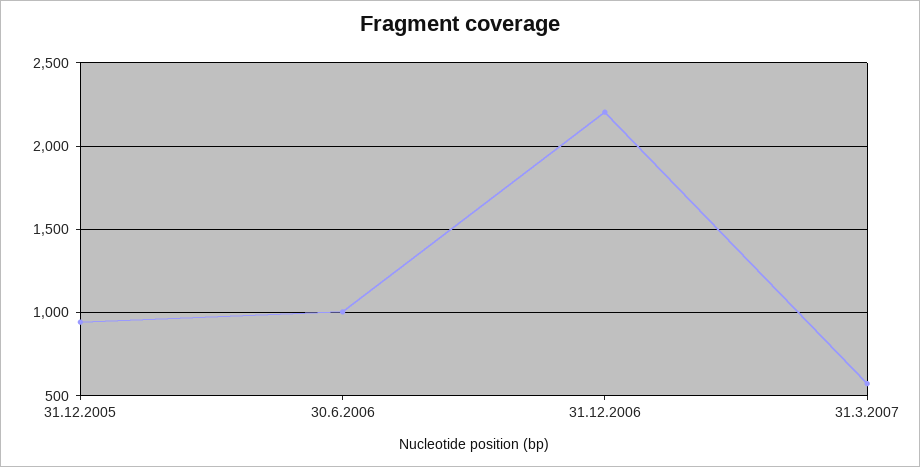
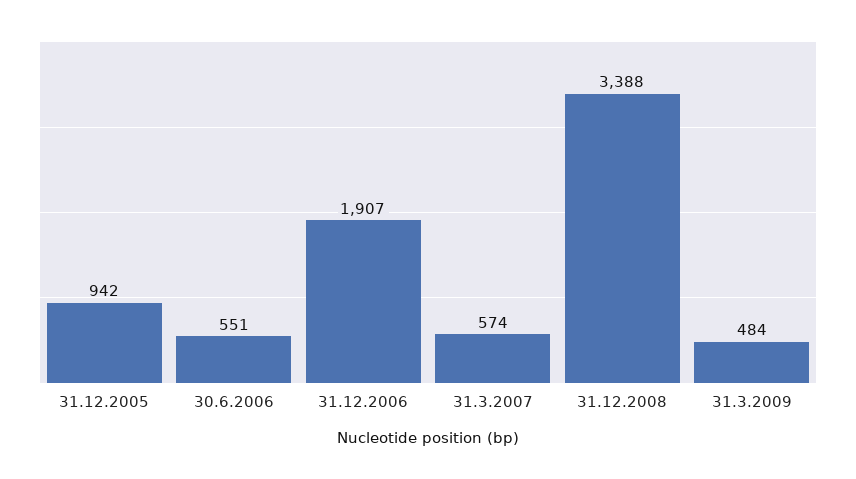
30.6.2006: 1000 -> 551
31.12.2006: 2200 -> 1907
31.12.2008: none -> 3388
31.3.2009: none -> 484

